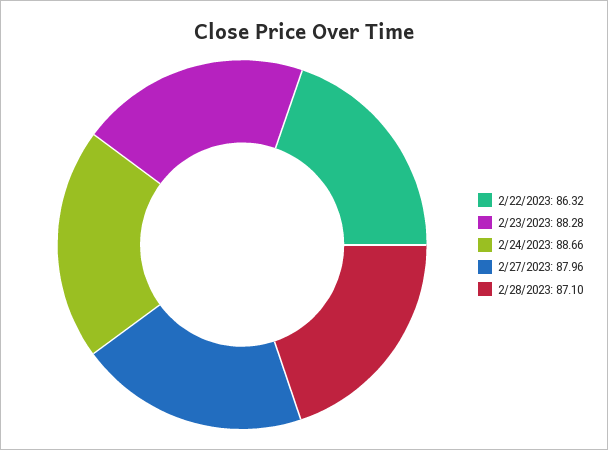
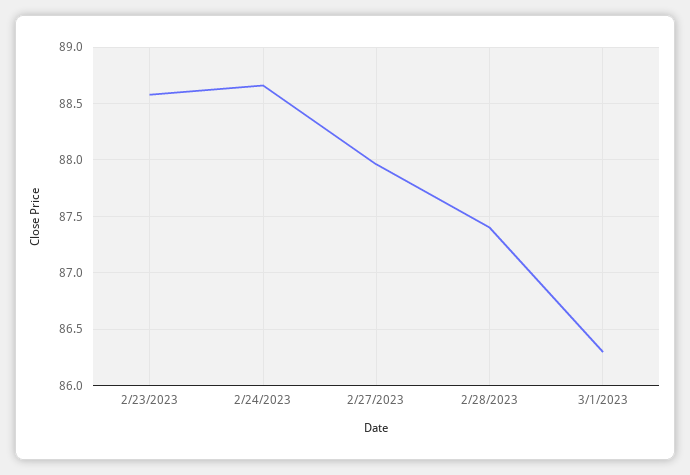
2/22/2023: 86.32 -> none
2/23/2023: 88.28 -> 88.6
2/28/2023: 87.1 -> 87.4
3/1/2023: none -> 86.3

